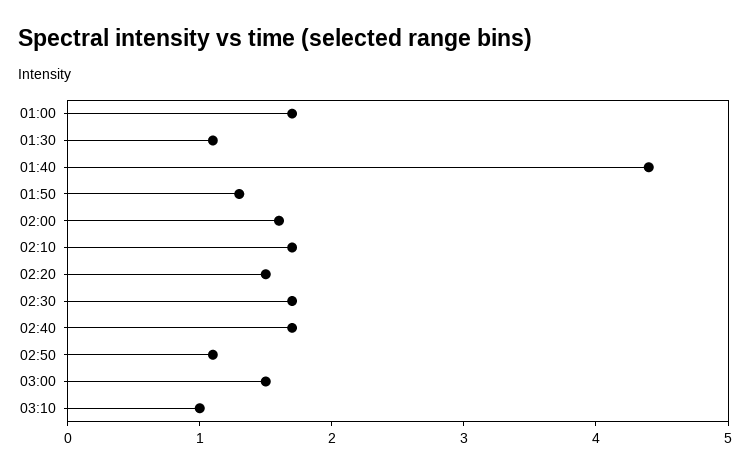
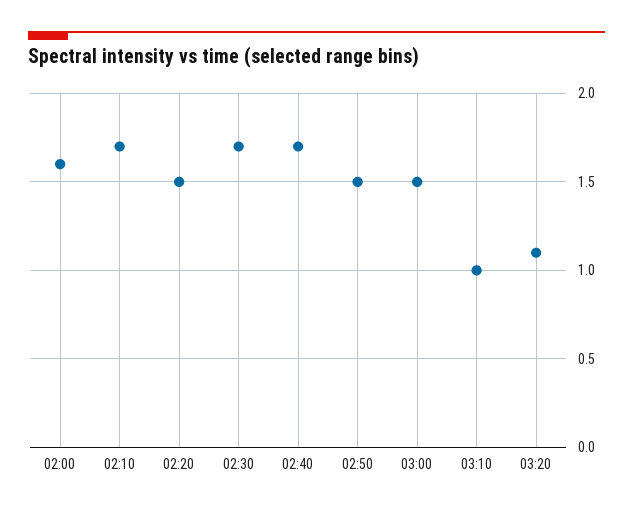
01:00: 1.7 -> none
01:30: 1.1 -> none
01:40: 4.4 -> none
01:50: 1.3 -> none
02:50: 1.1 -> 1.5
03:20: none -> 1.1

